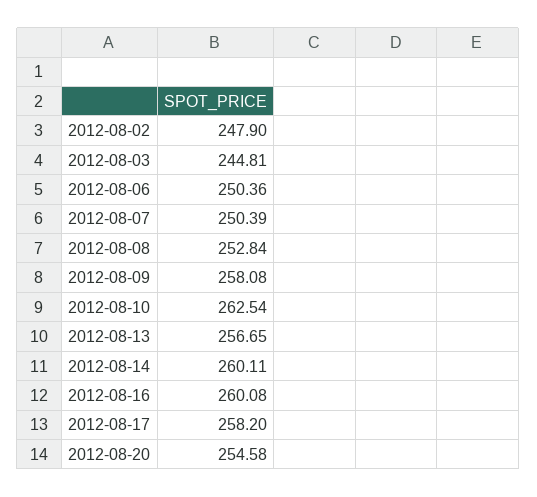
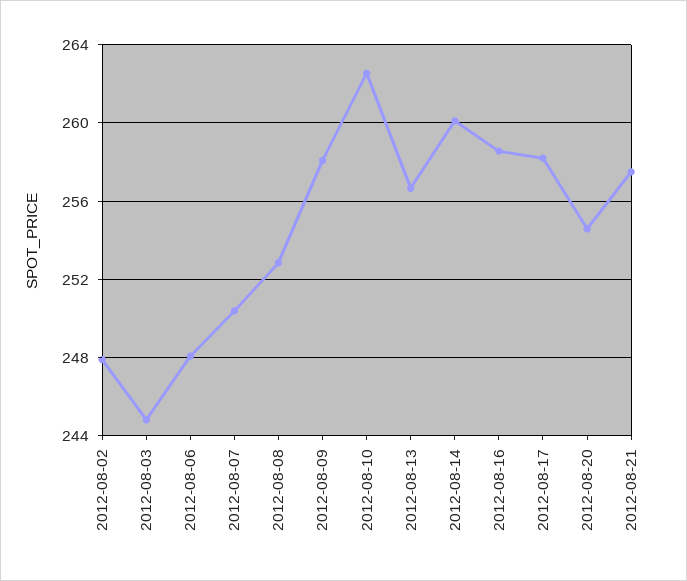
2012-08-06: 250.36 -> 248
2012-08-16: 260.08 -> 258.5
2012-08-21: none -> 257.5

